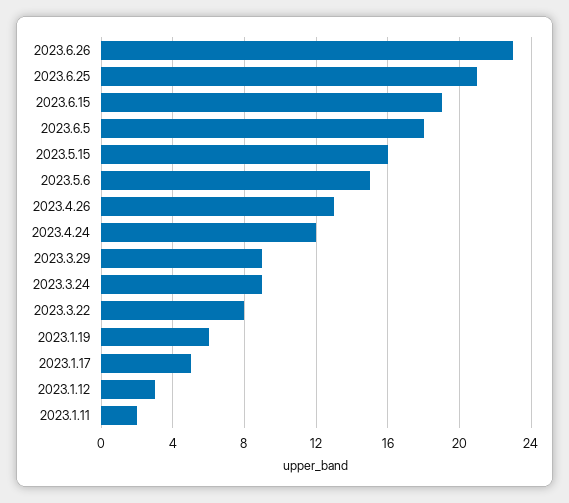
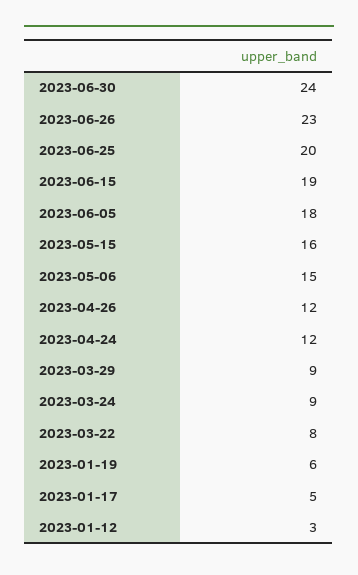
2023.6.25: 21 -> 20
2023.4.26: 13 -> 12
2023.1.11: 2 -> none
2023-06-30: none -> 24

